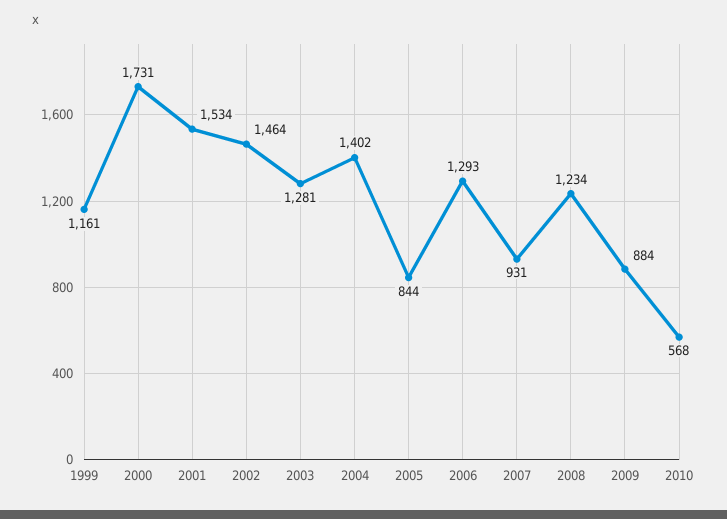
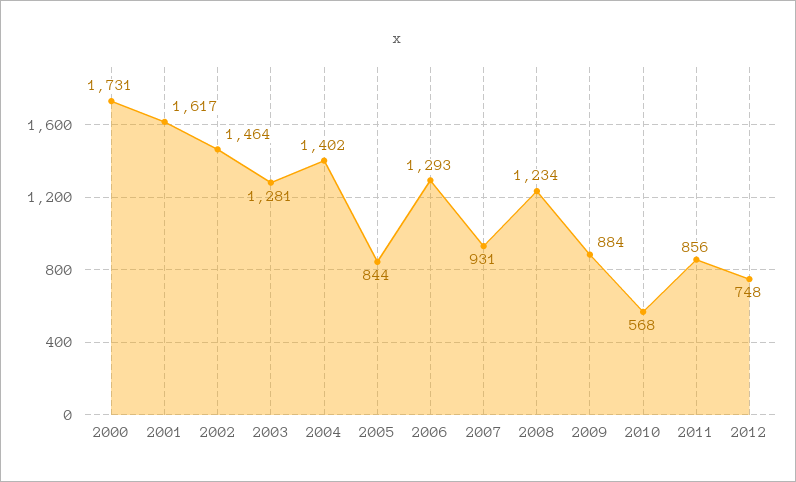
1999: 1161 -> none
2001: 1534 -> 1617
2011: none -> 856
2012: none -> 748

